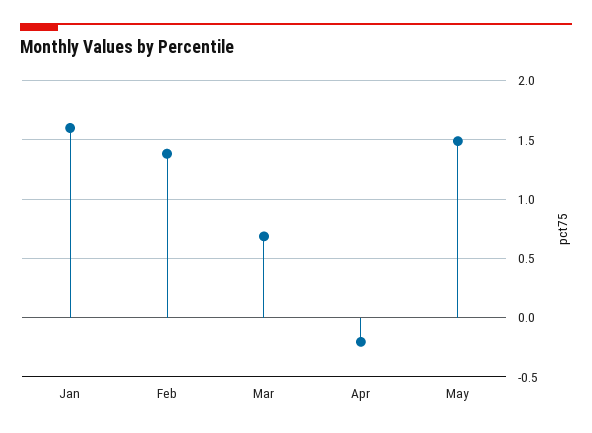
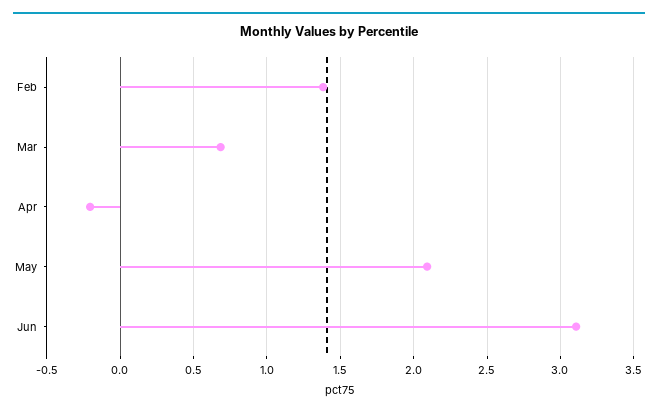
Jan: 1.6 -> none
May: 1.5 -> 2.1
Jun: none -> 3.1

